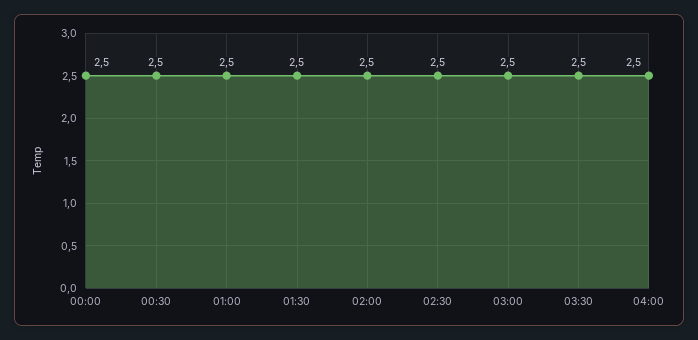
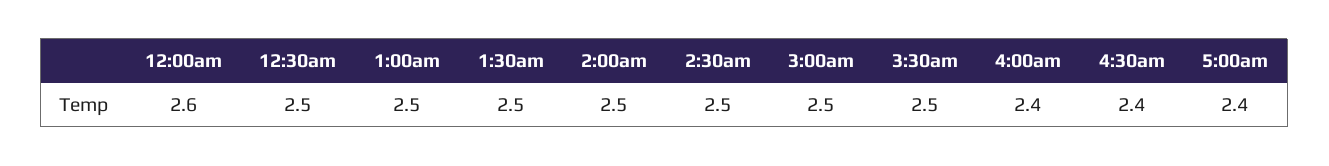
00:00: 2.5 -> 2.6
04:00: 2.5 -> 2.4
4:30am: none -> 2.4
5:00am: none -> 2.4

